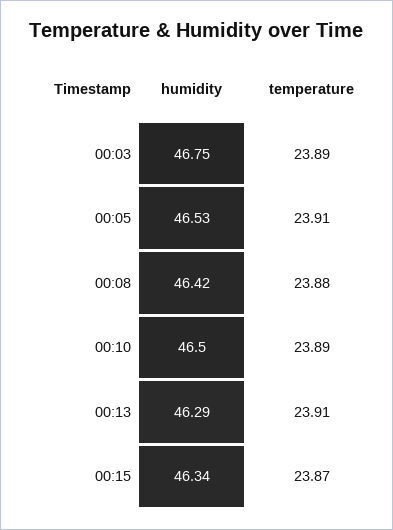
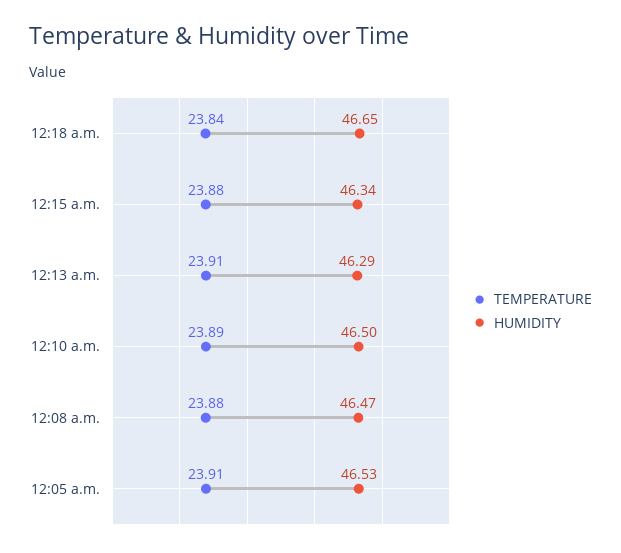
humidity, 00:03: 46.75 -> none
temperature, 00:03: 23.89 -> none
humidity, 00:08: 46.42 -> 46.47
temperature, 00:15: 23.87 -> 23.88
temperature, 12:18 a.m.: none -> 23.84
humidity, 12:18 a.m.: none -> 46.65

